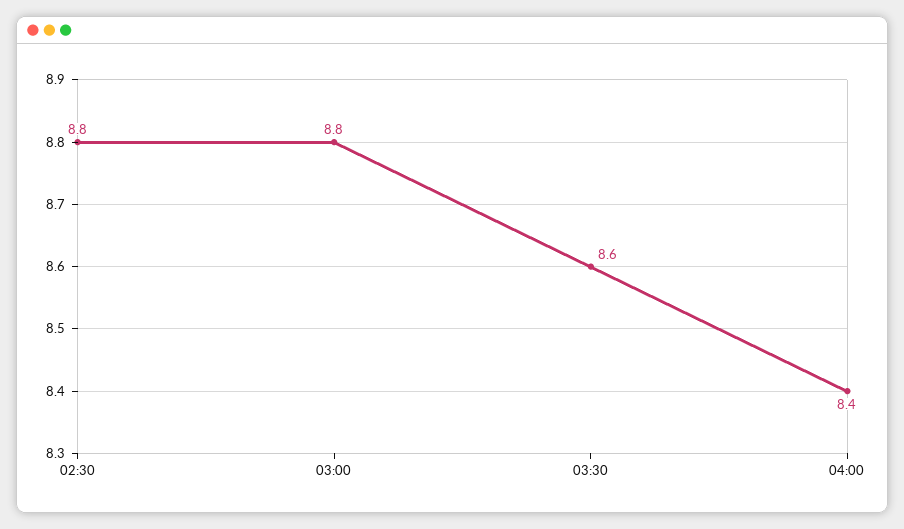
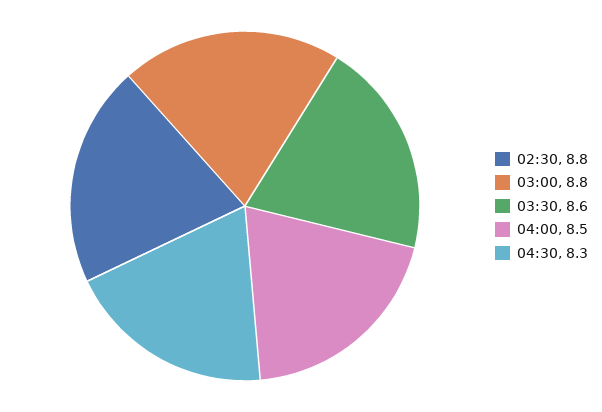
04:00: 8.4 -> 8.5
04:30: none -> 8.3

